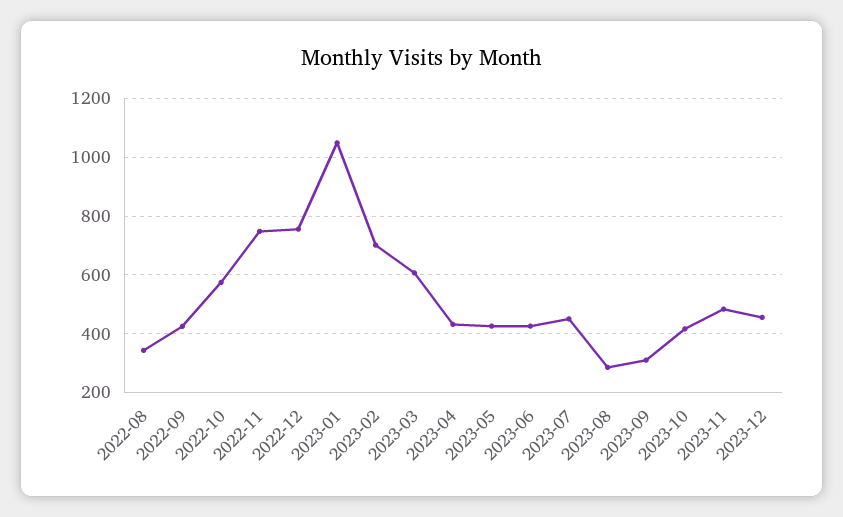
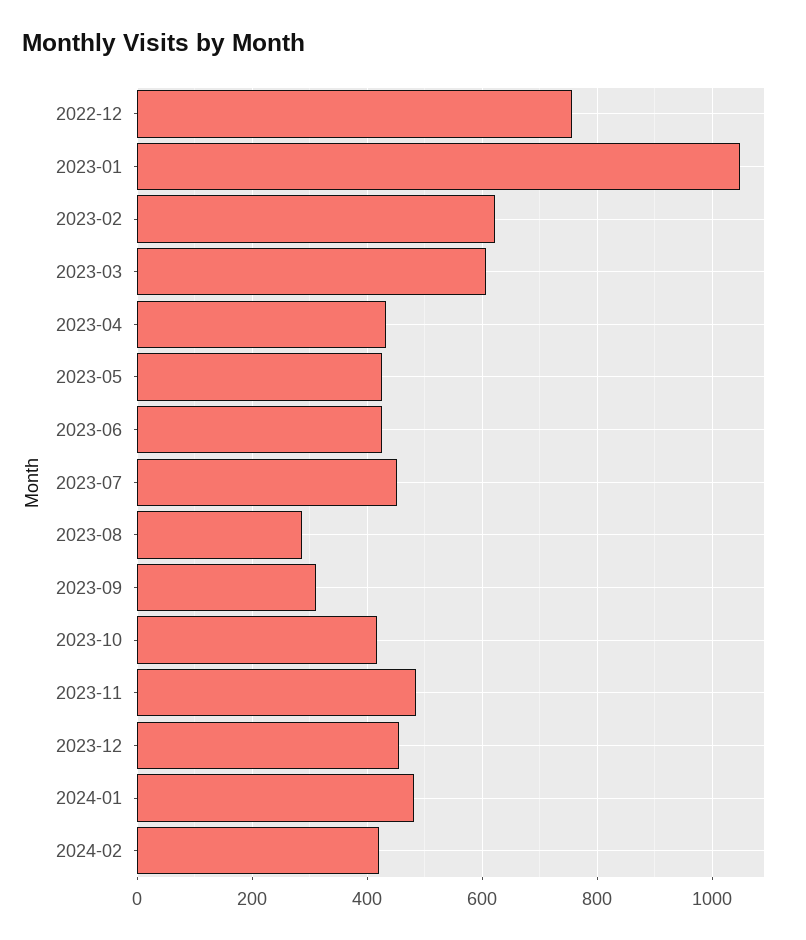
2022-08: 350 -> none
2022-09: 425 -> none
2022-10: 575 -> none
2022-11: 750 -> none
2023-02: 700 -> 620
2024-01: none -> 480
2024-02: none -> 420

